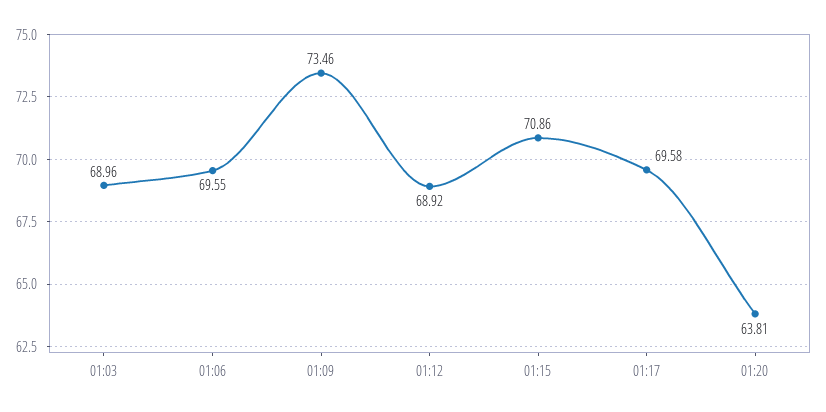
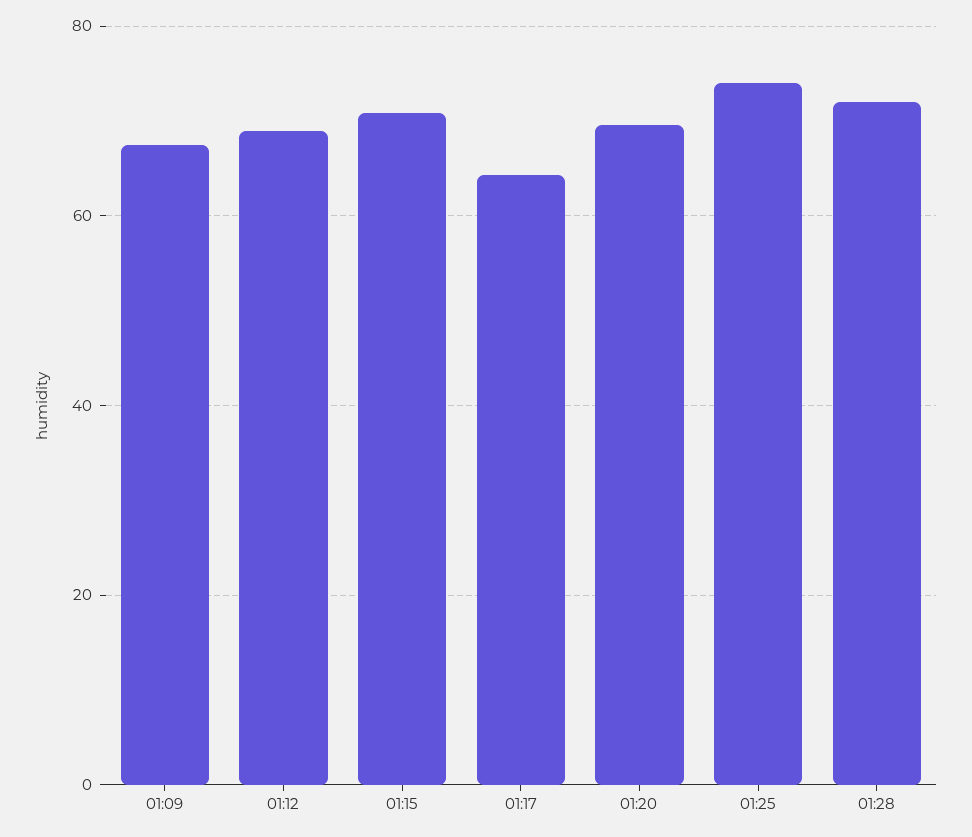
01:03: 68.96 -> none
01:06: 69.55 -> none
01:09: 73.46 -> 68
01:17: 69.58 -> 64
01:20: 63.81 -> 70
01:25: none -> 74
01:28: none -> 72

